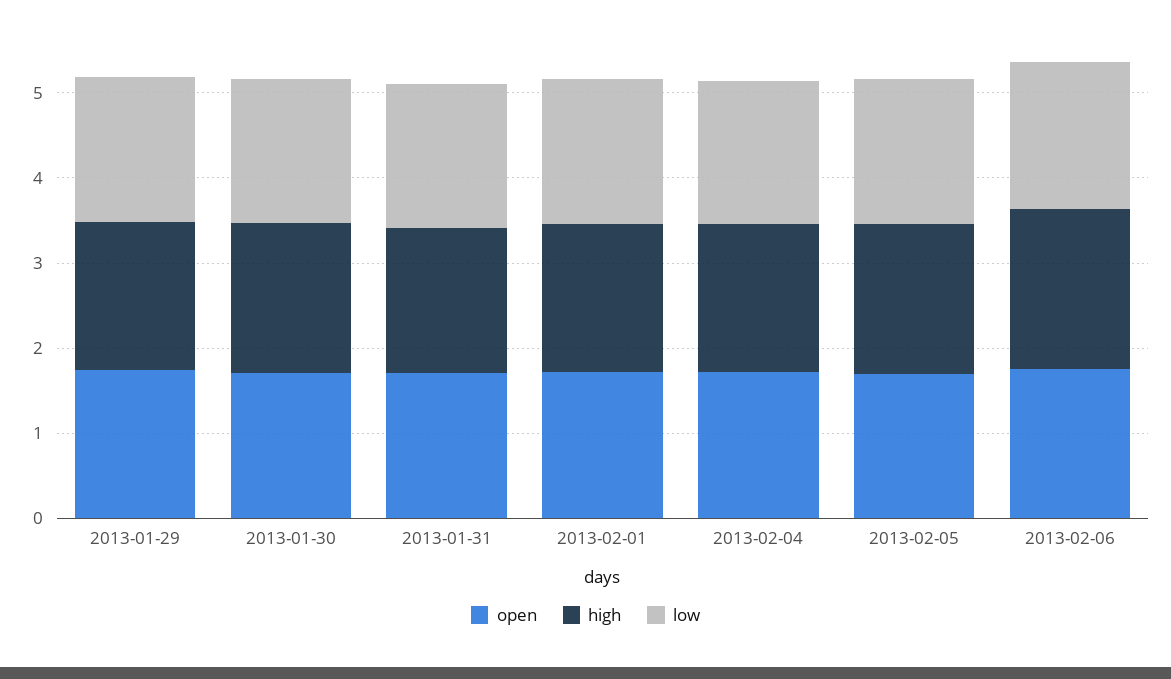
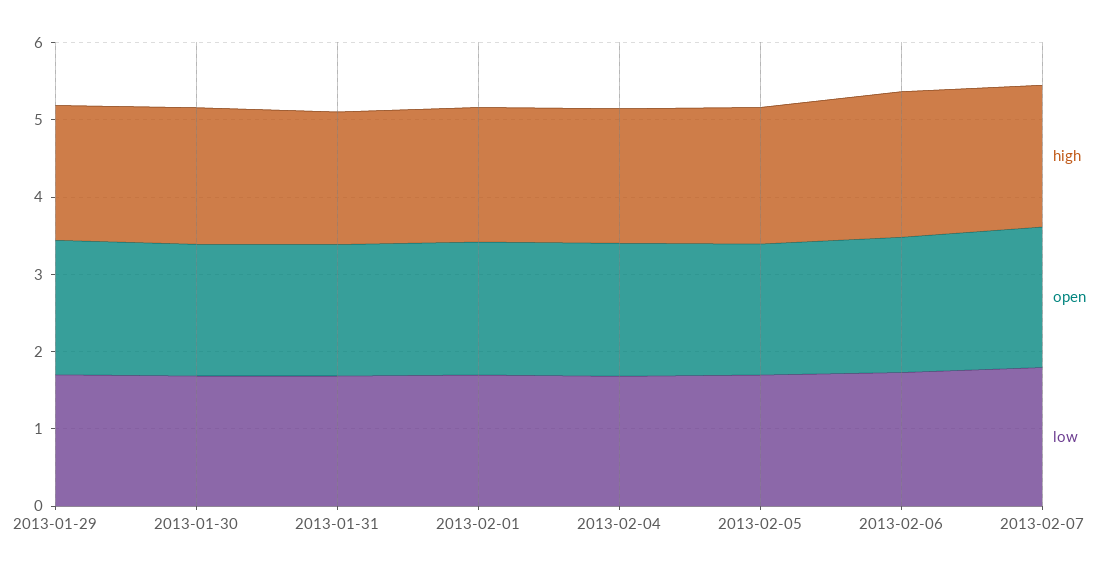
high, 2013-02-07: none -> 1.8
open, 2013-02-07: none -> 1.8
low, 2013-02-07: none -> 1.8

